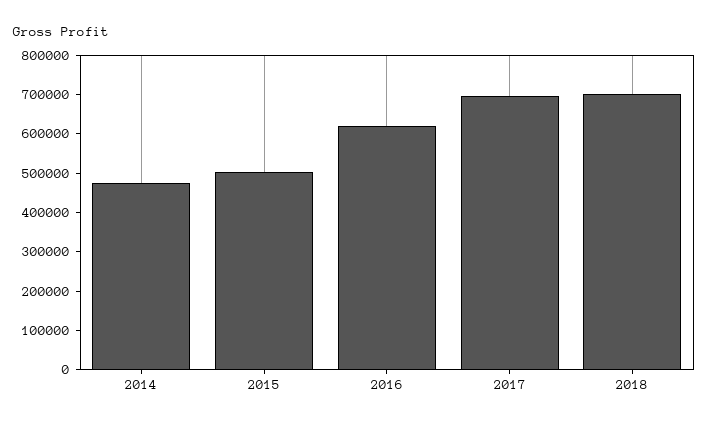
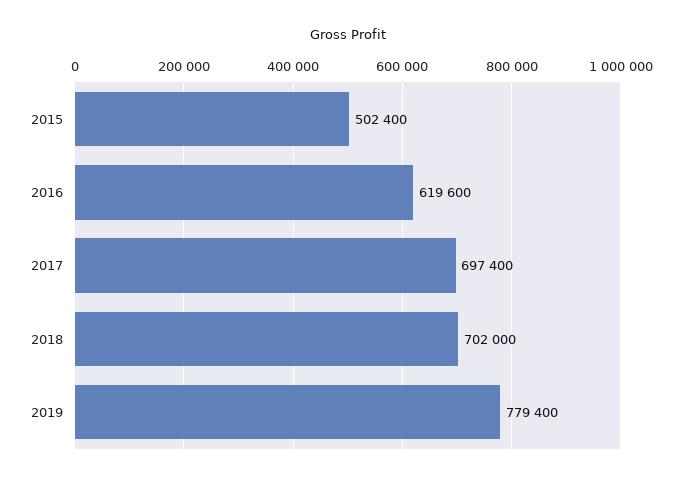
2014: 475000 -> none
2019: none -> 779400

